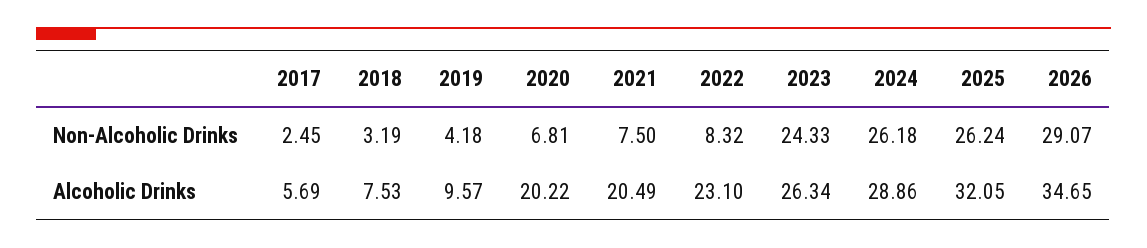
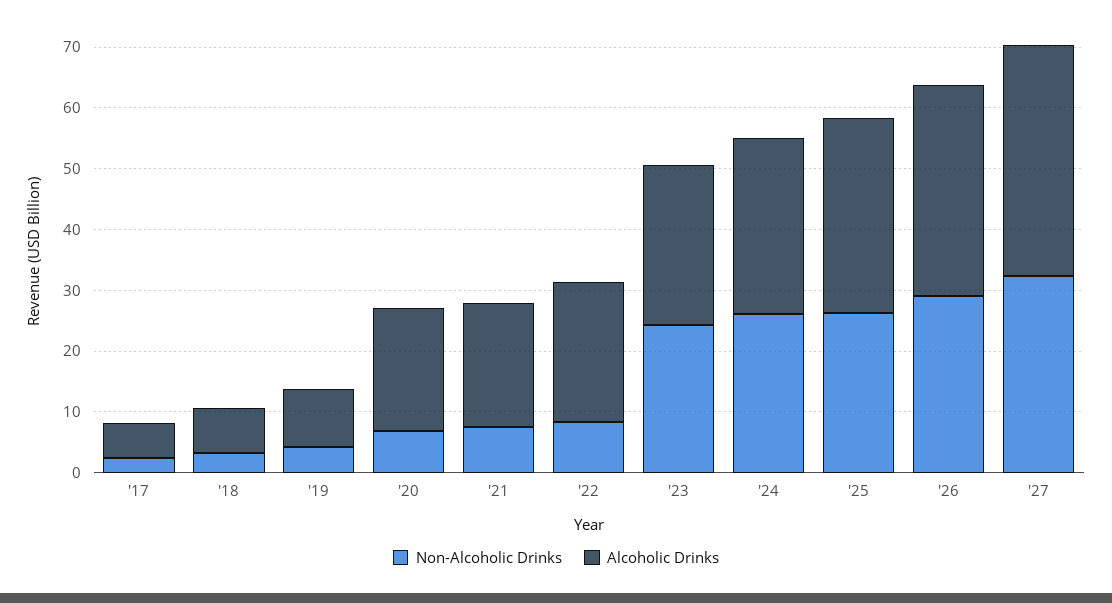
Non-Alcoholic Drinks, '27: none -> 32
Alcoholic Drinks, '27: none -> 38

